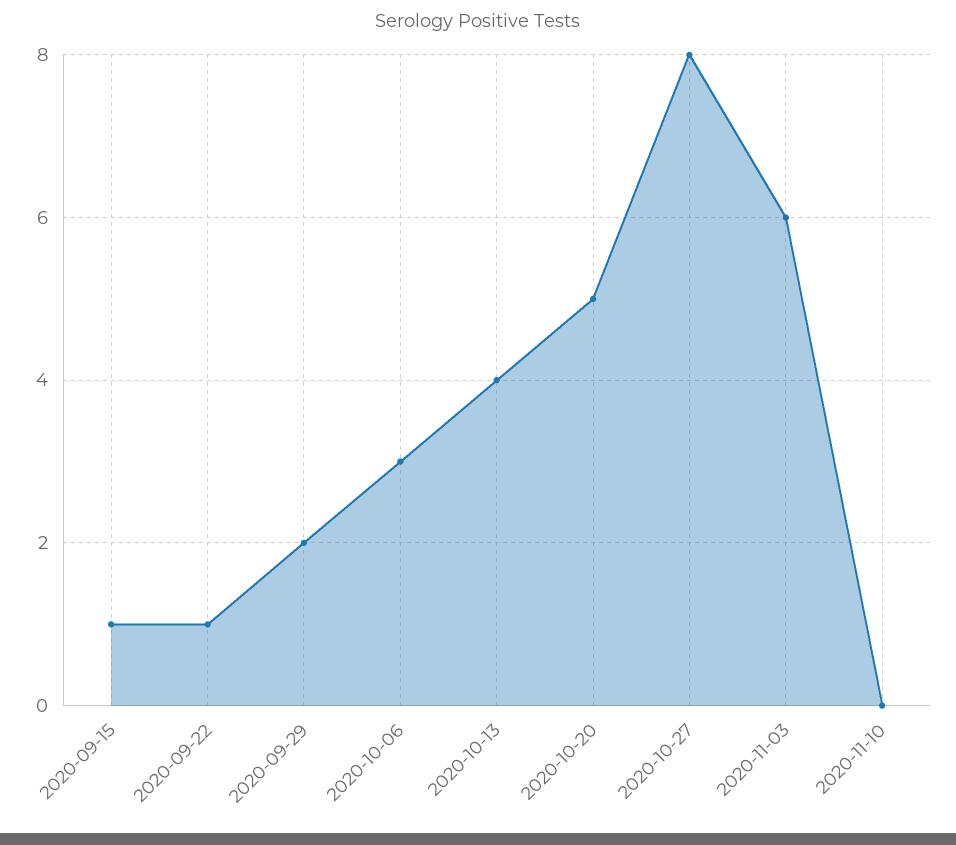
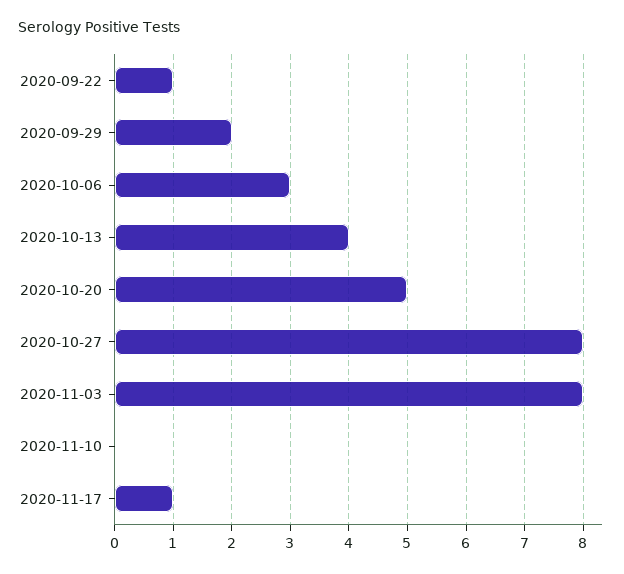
2020-09-15: 1 -> none
2020-11-03: 6 -> 8
2020-11-17: none -> 1

